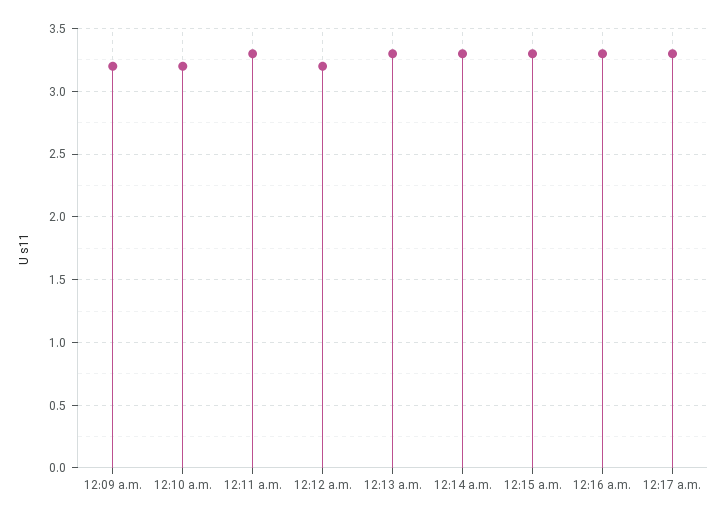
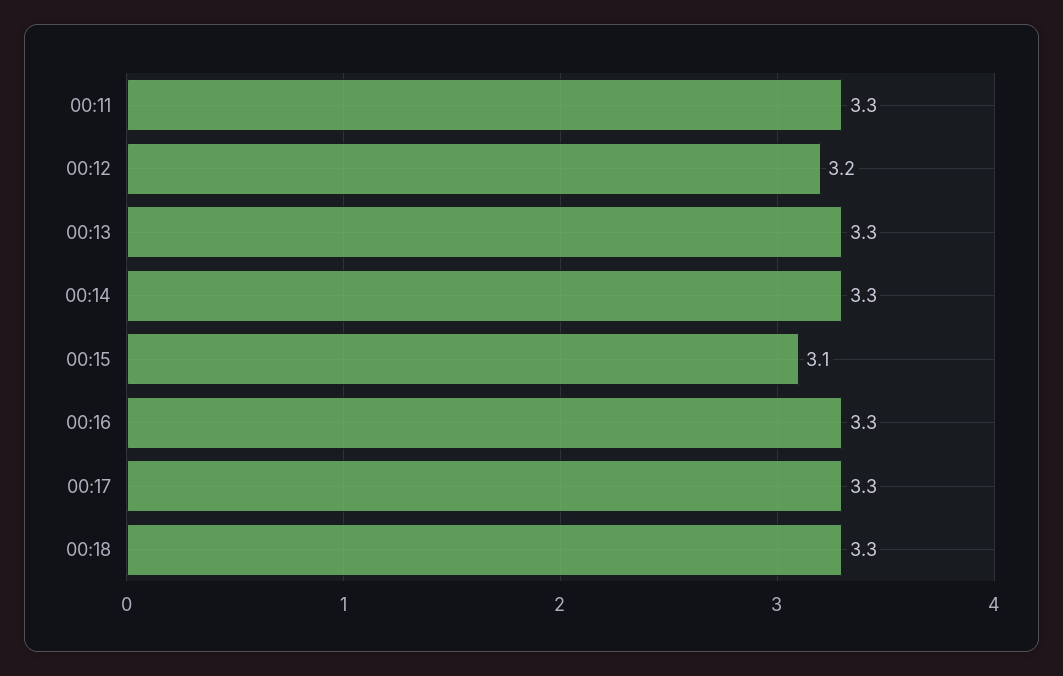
12:09 a.m.: 3.2 -> none
12:10 a.m.: 3.2 -> none
12:15 a.m.: 3.3 -> 3.1
00:18: none -> 3.3

